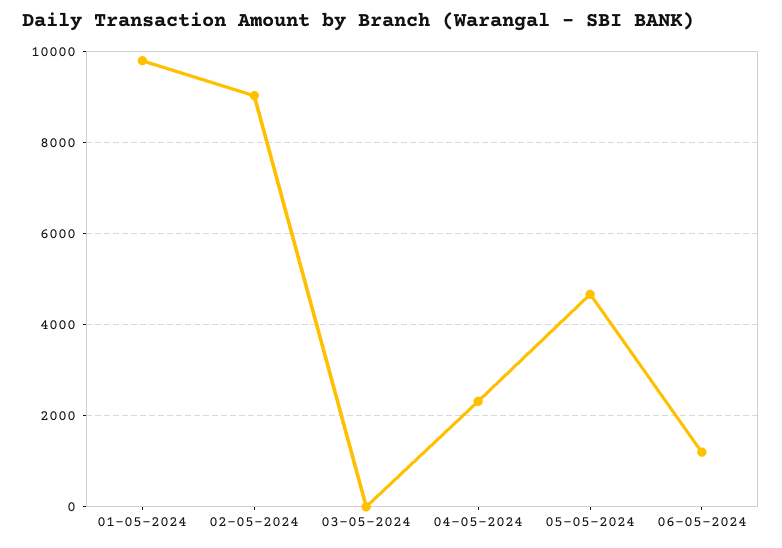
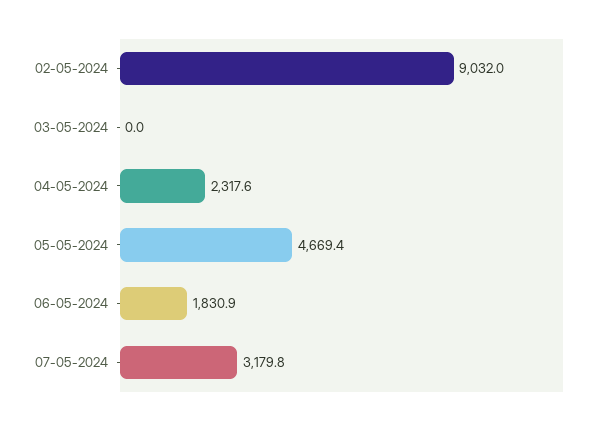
01-05-2024: 9800 -> none
06-05-2024: 1200 -> 1830.9
07-05-2024: none -> 3179.8

